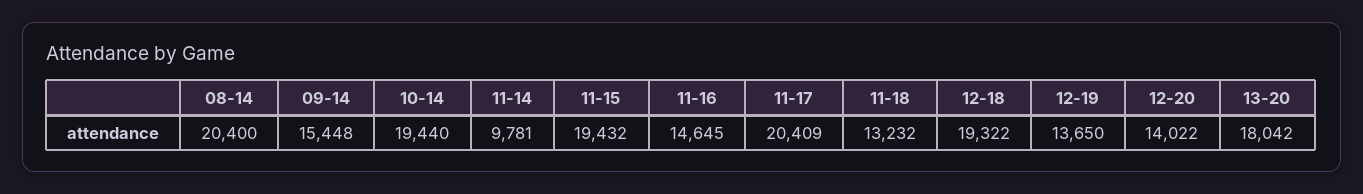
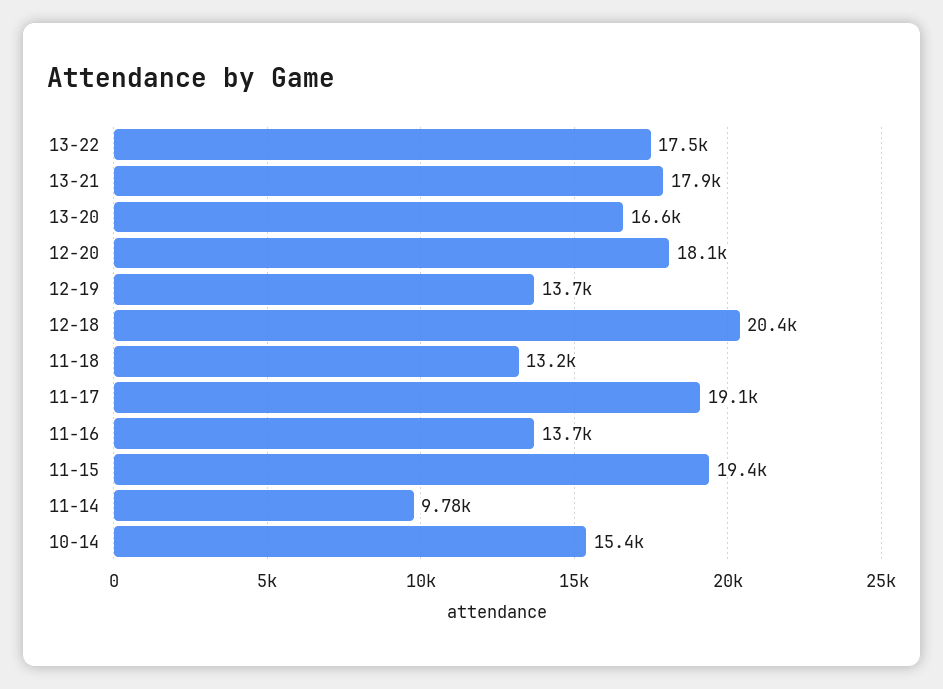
08-14: 20400 -> none
09-14: 15448 -> none
10-14: 19440 -> 15400
11-16: 14645 -> 13700
11-17: 20409 -> 19100
12-18: 19322 -> 20400
12-20: 14022 -> 18100
13-20: 18042 -> 16600
13-22: none -> 17500
13-21: none -> 17900

